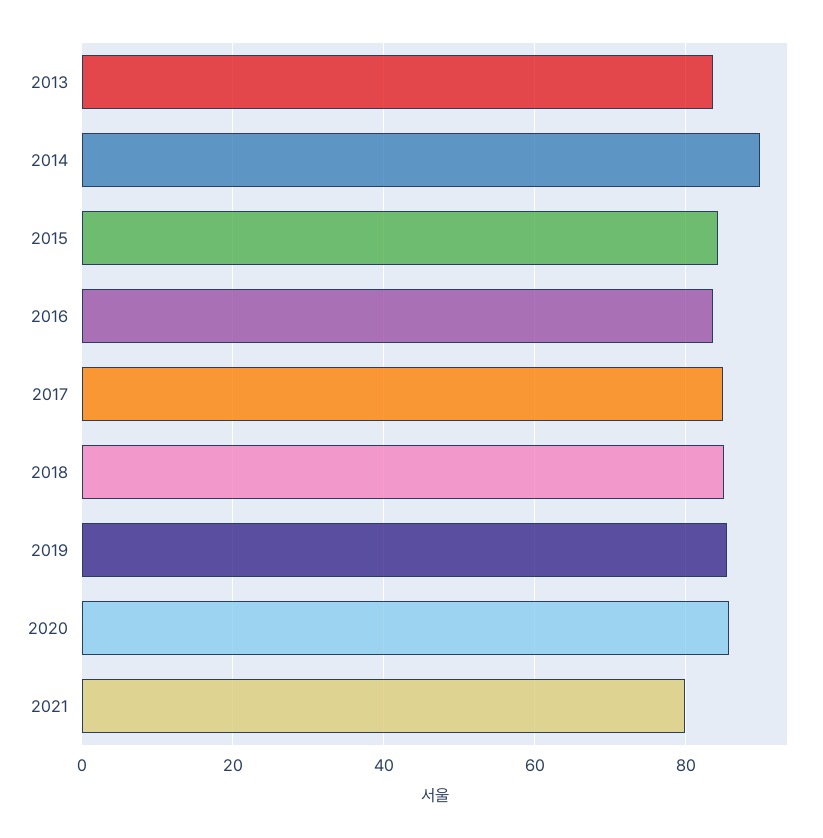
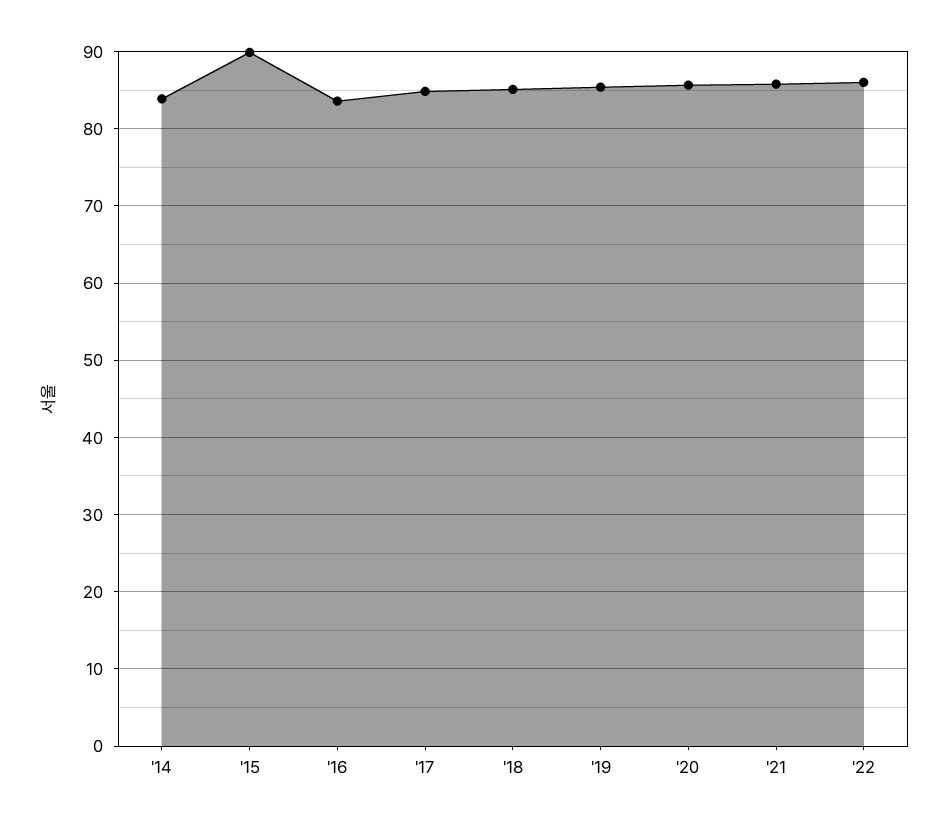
2013: 84 -> none
2014: 90 -> 84
2015: 84 -> 90
2021: 80 -> 86
'22: none -> 86

